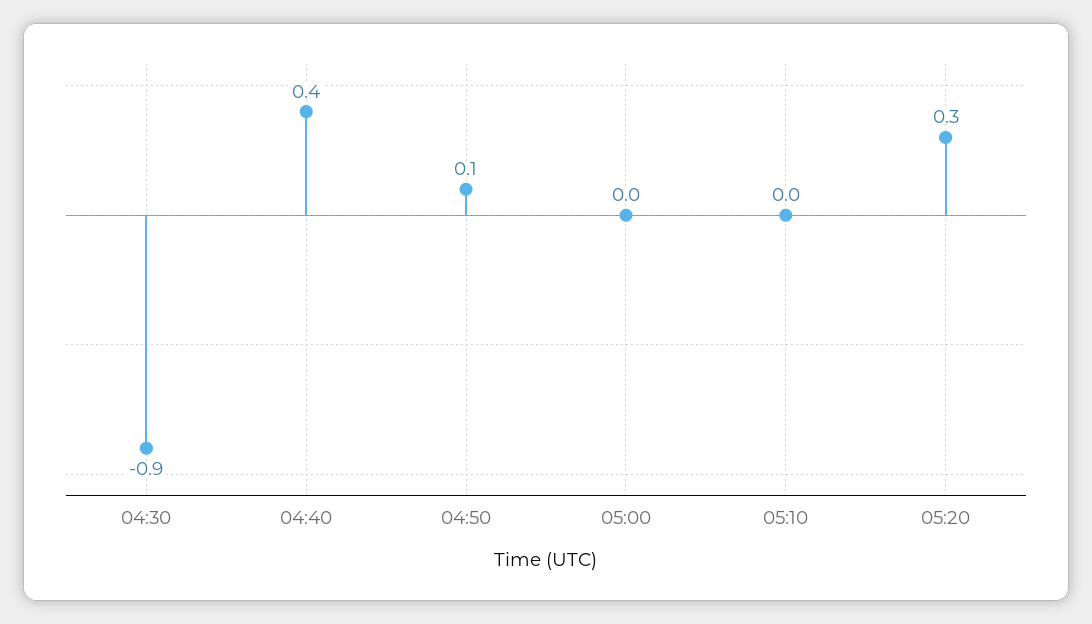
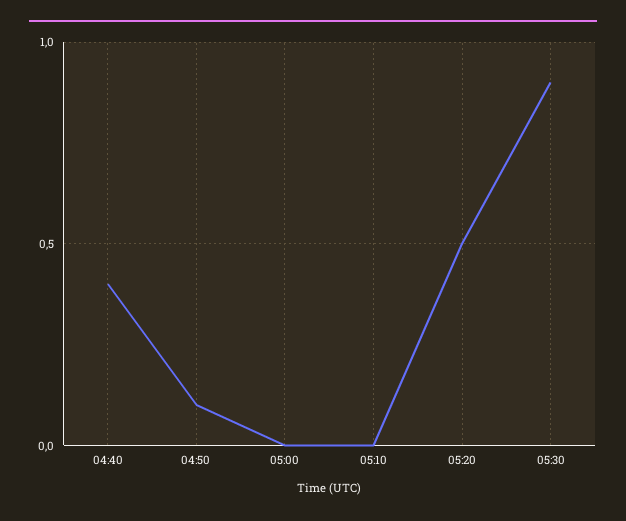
04:30: -0.9 -> none
05:20: 0.3 -> 0.5
05:30: none -> 0.9

